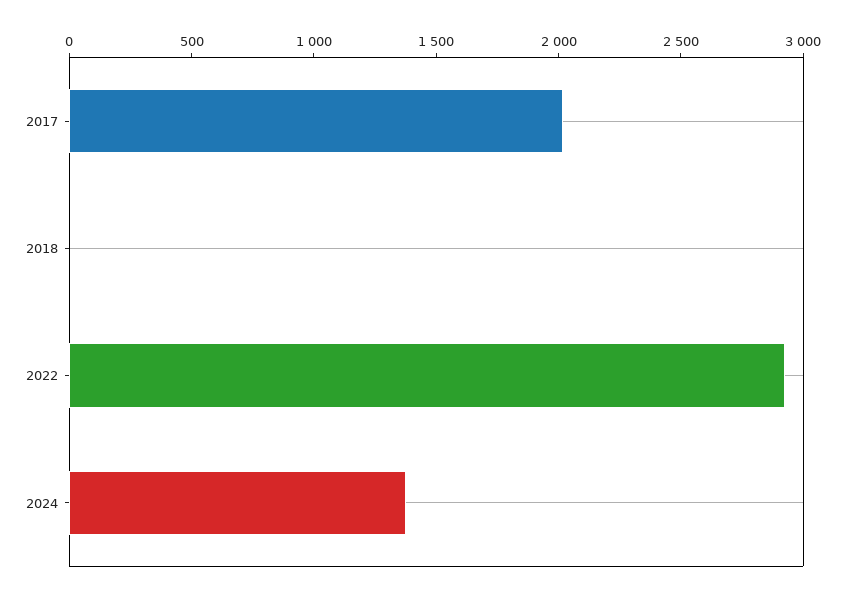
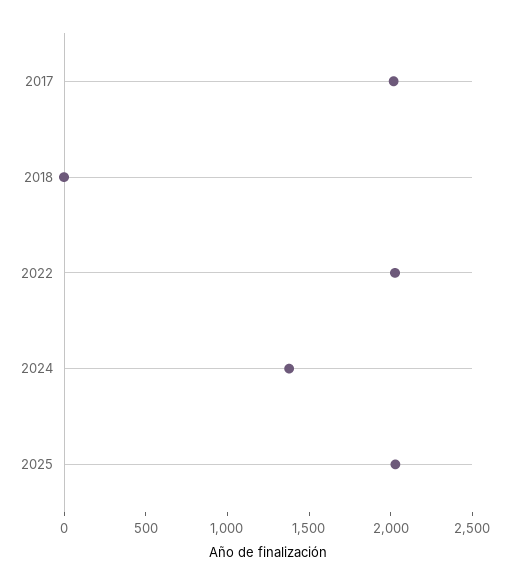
2022: 2900 -> 2000
2025: none -> 2000

